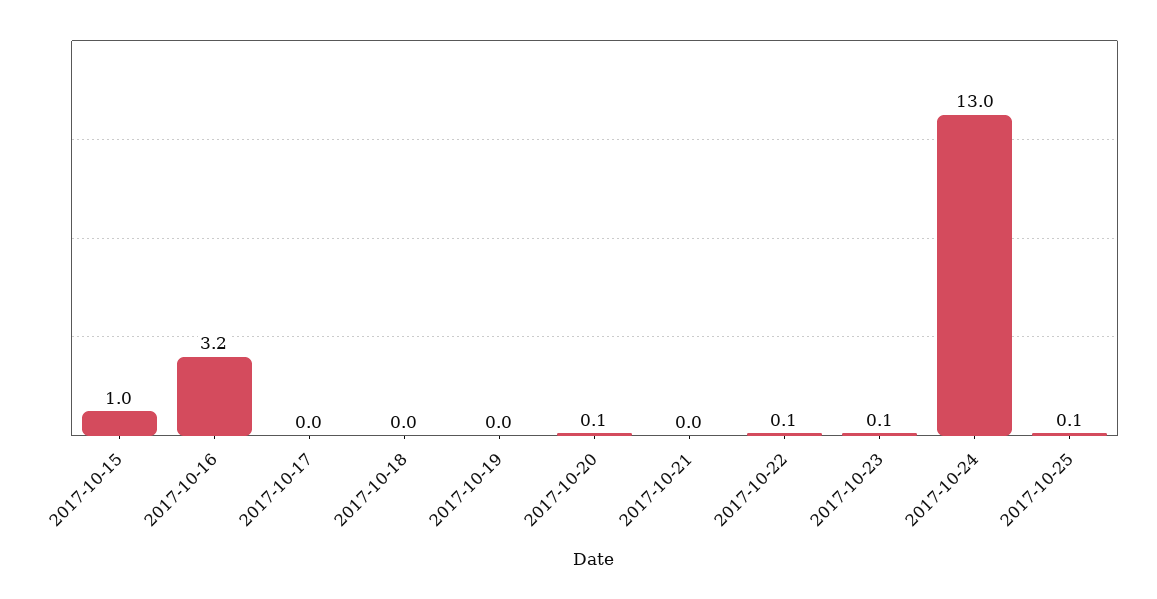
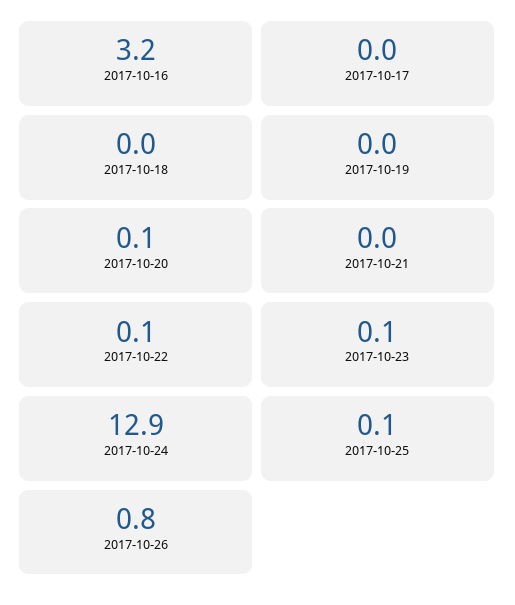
2017-10-15: 1 -> none
2017-10-24: 13 -> 12.9
2017-10-26: none -> 0.8

